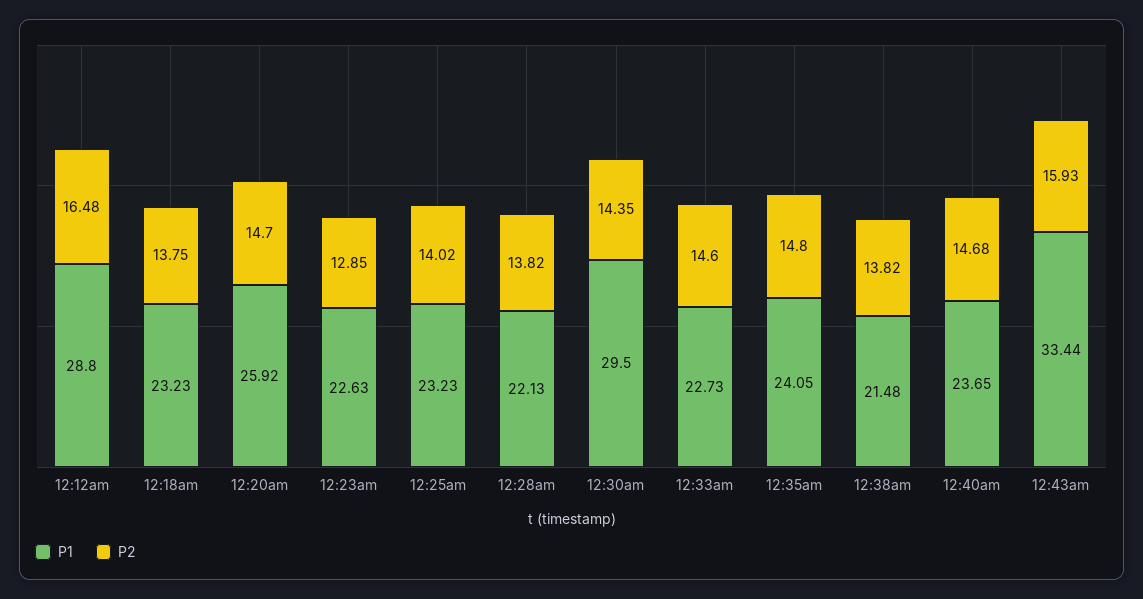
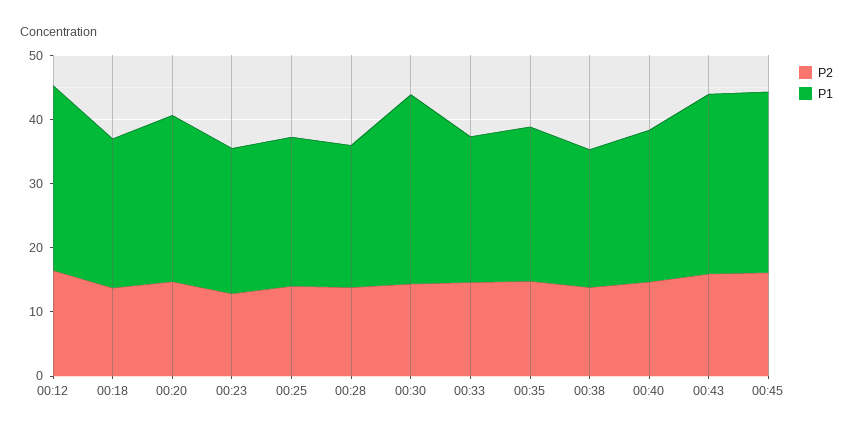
P1, 12:43am: 33.44 -> 28
P2, 00:45: none -> 16
P1, 00:45: none -> 28

